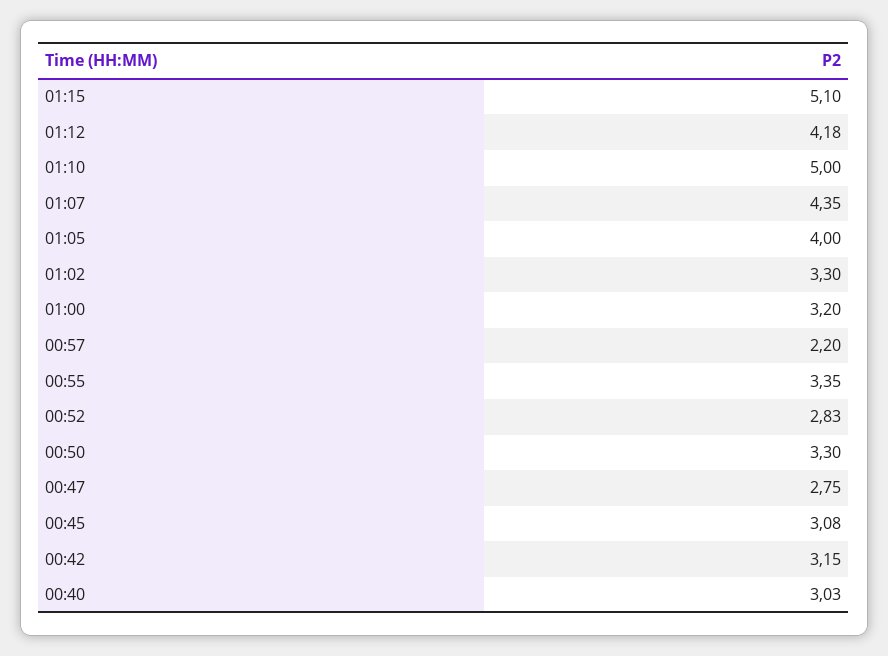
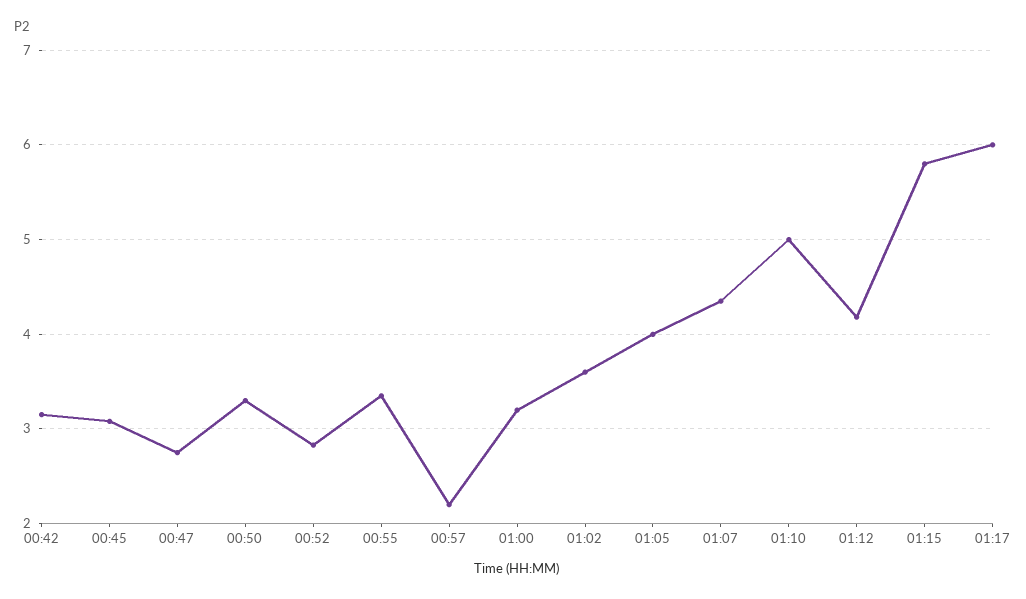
01:15: 5.1 -> 5.8
01:02: 3.3 -> 3.6
00:40: 3.03 -> none
01:17: none -> 6

